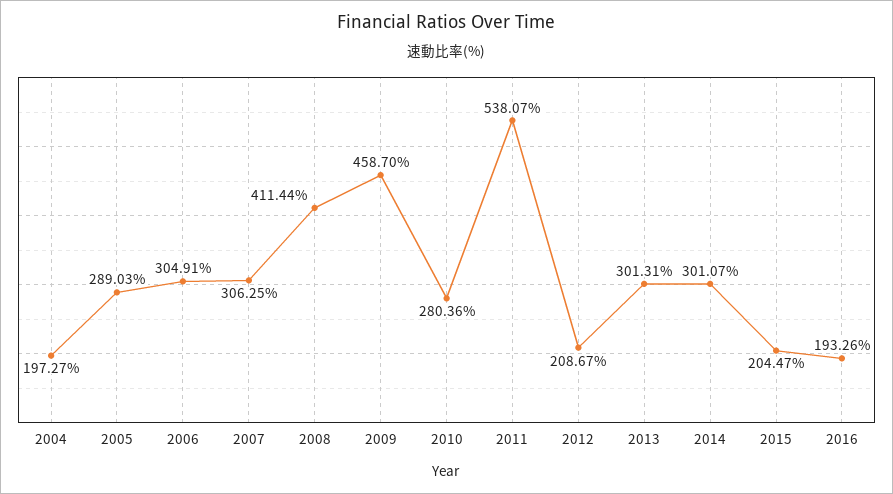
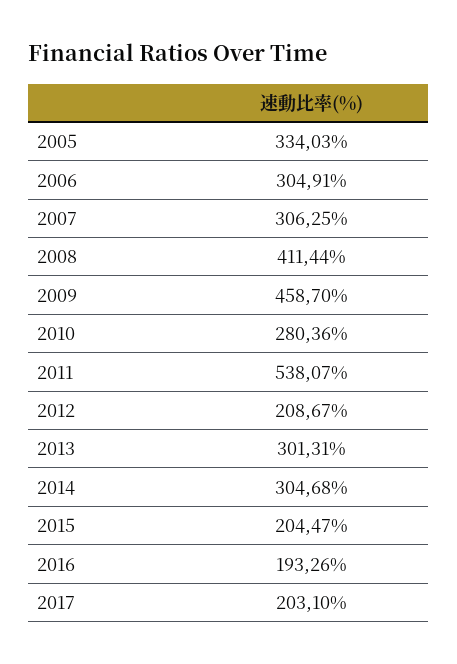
2004: 197.27 -> none
2005: 289.03 -> 334.03
2014: 301.07 -> 304.68
2017: none -> 203.1

